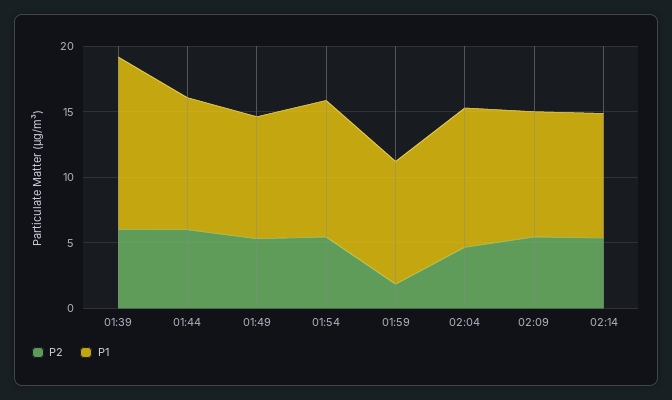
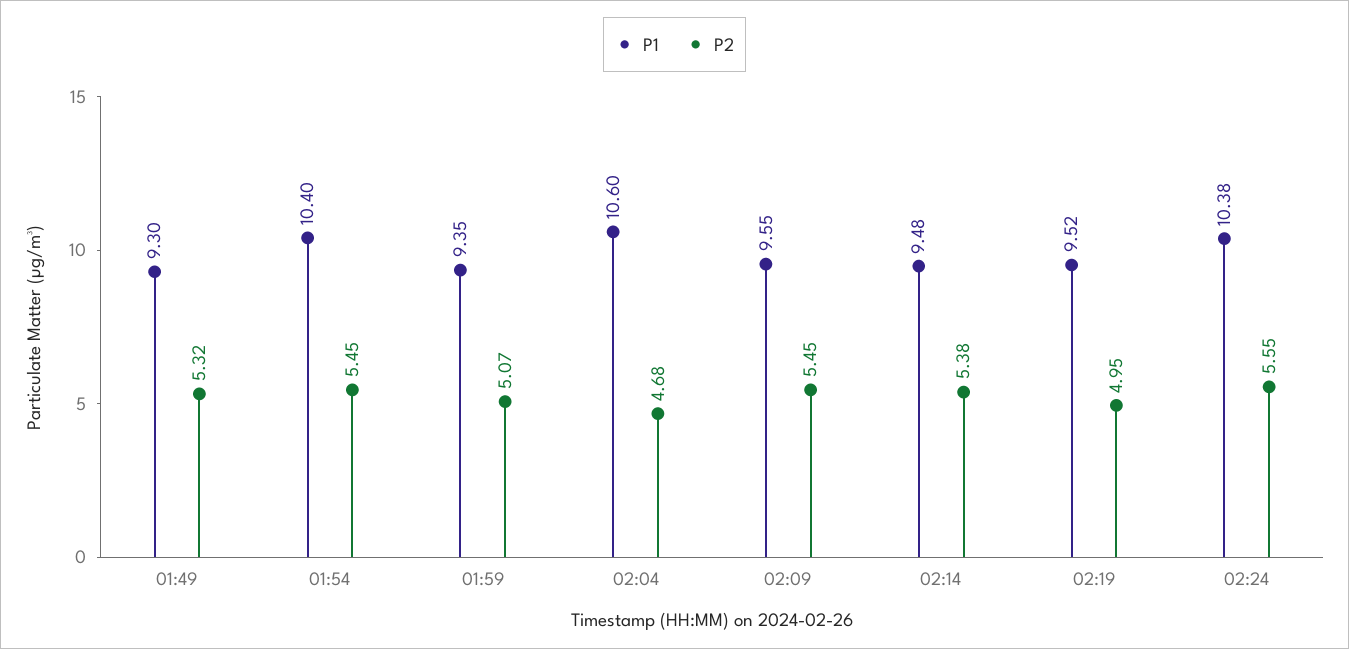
P2, 01:39: 6 -> none
P1, 01:39: 13 -> none
P2, 01:44: 6 -> none
P1, 01:44: 10 -> none
P2, 01:59: 2 -> 5.07
P1, 02:19: none -> 9.52
P2, 02:19: none -> 4.95
P1, 02:24: none -> 10.38
P2, 02:24: none -> 5.55

